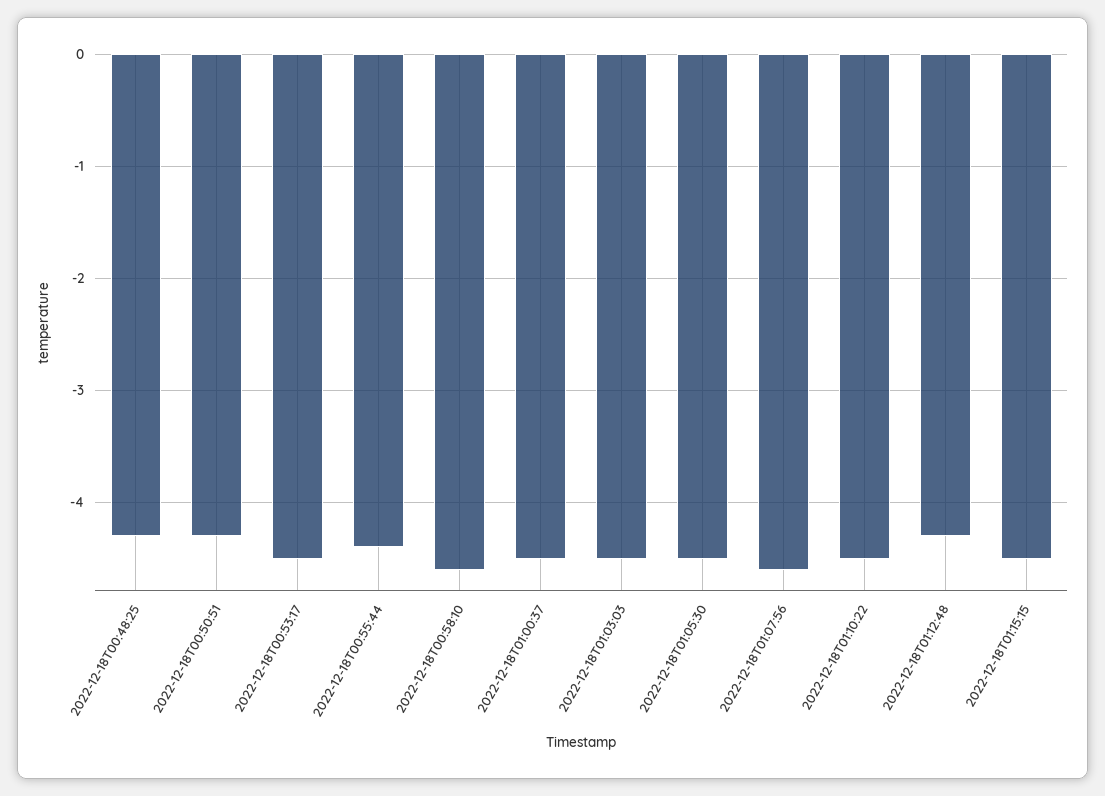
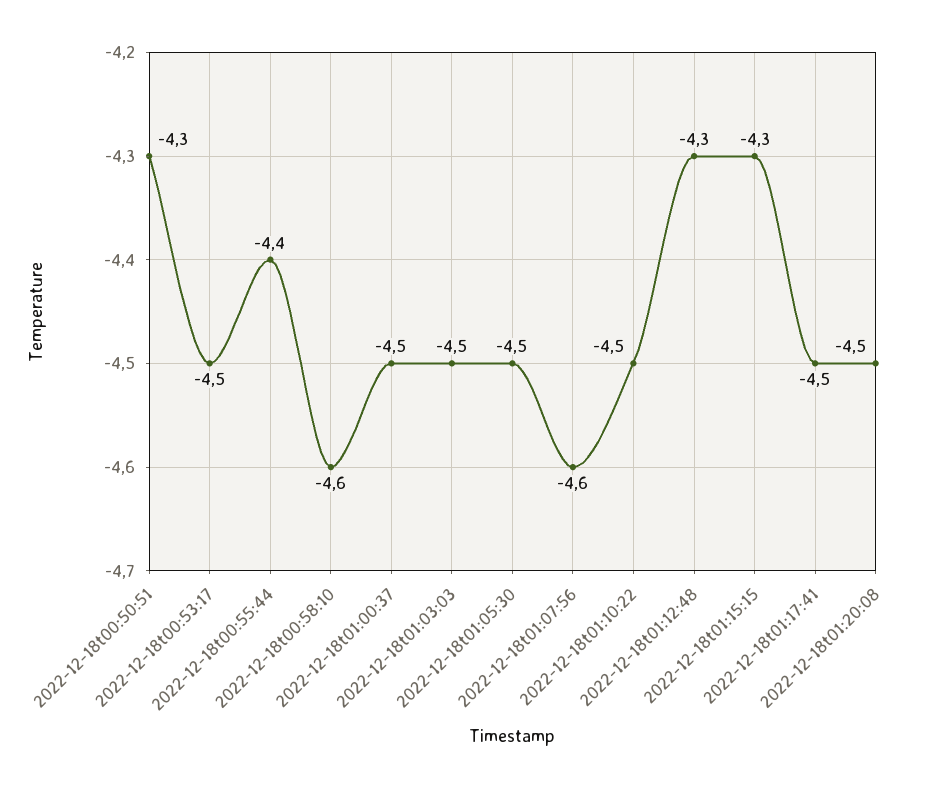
2022-12-18T00:48:25: -4.3 -> none
2022-12-18T01:15:15: -4.5 -> -4.3
2022-12-18t01:17:41: none -> -4.5
2022-12-18t01:20:08: none -> -4.5

